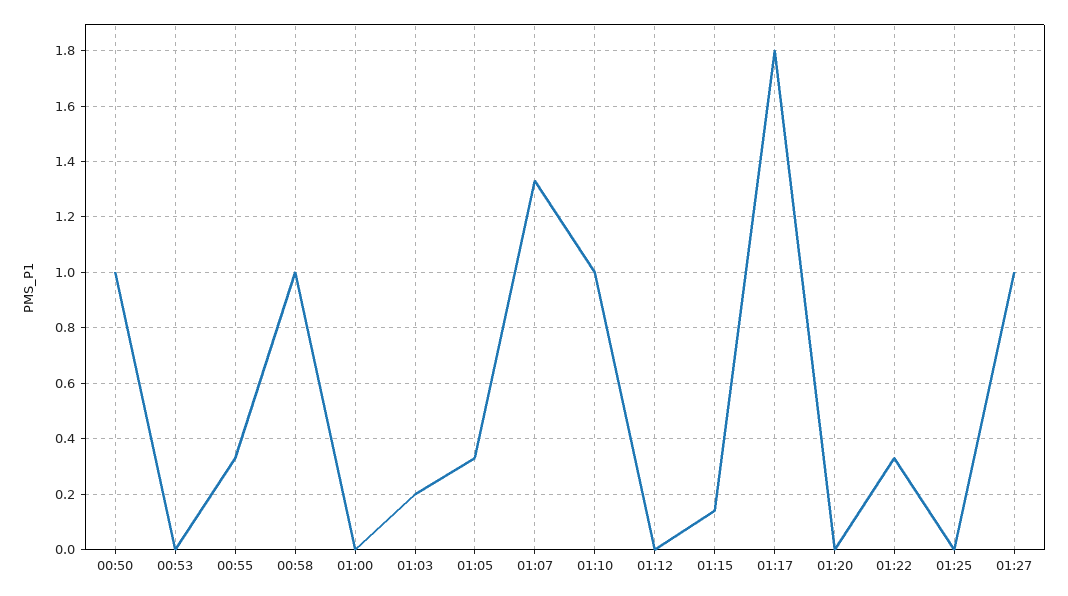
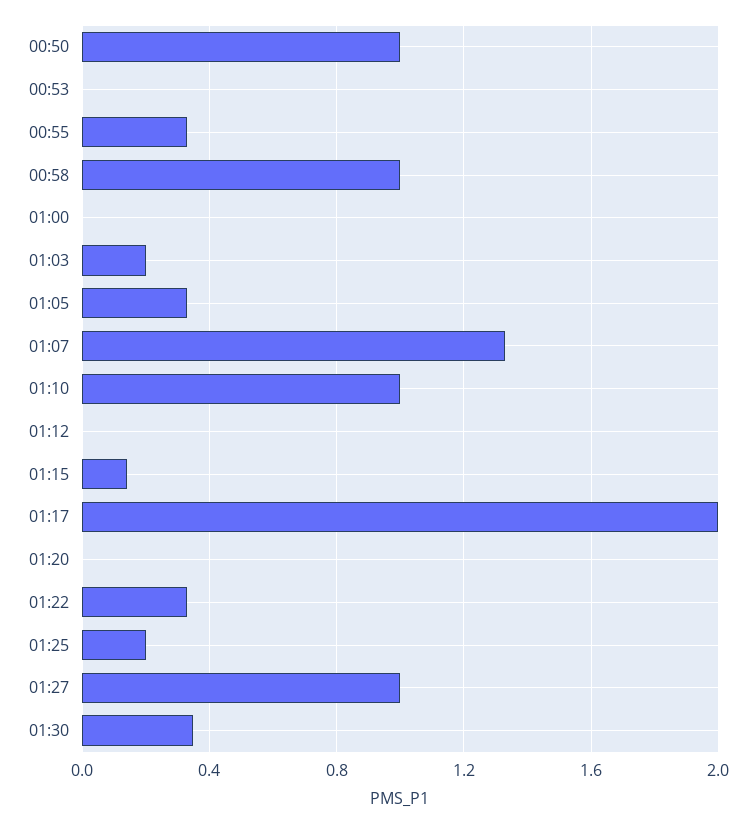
01:17: 1.8 -> 2
01:25: 0 -> 0.2
01:30: none -> 0.35

